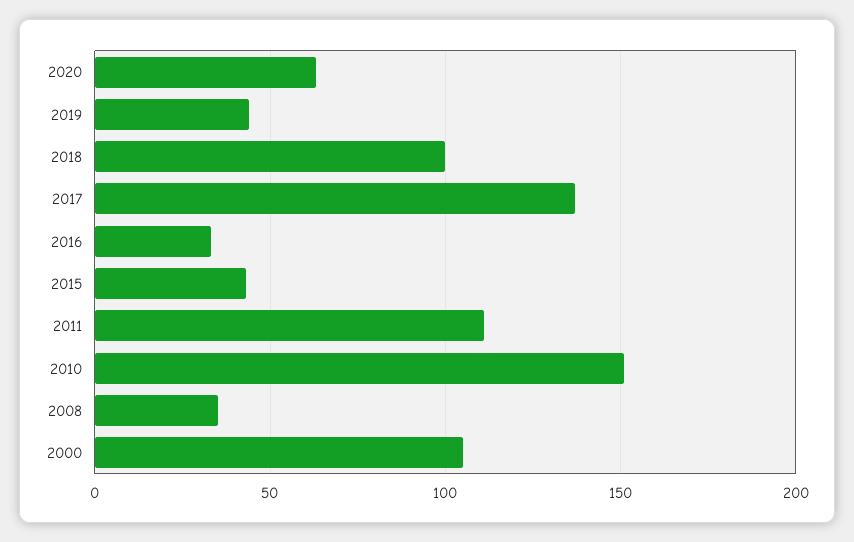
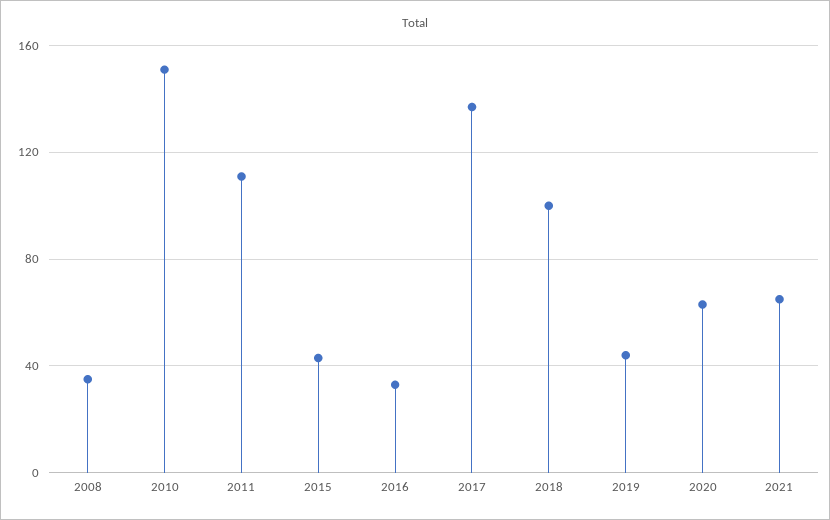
2000: 105 -> none
2021: none -> 65

